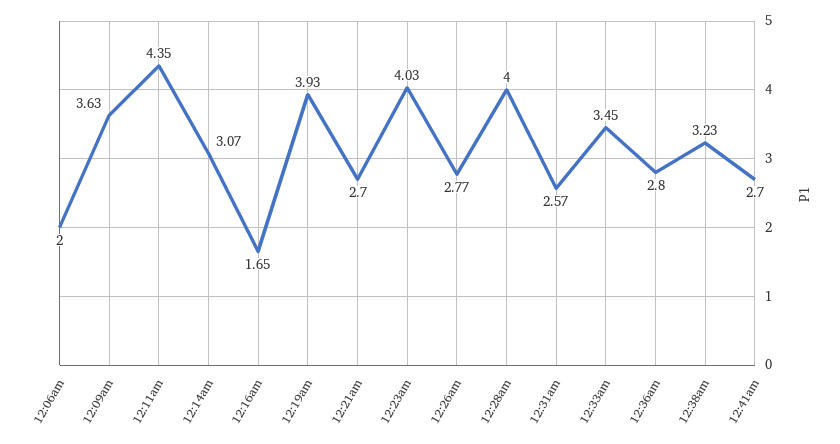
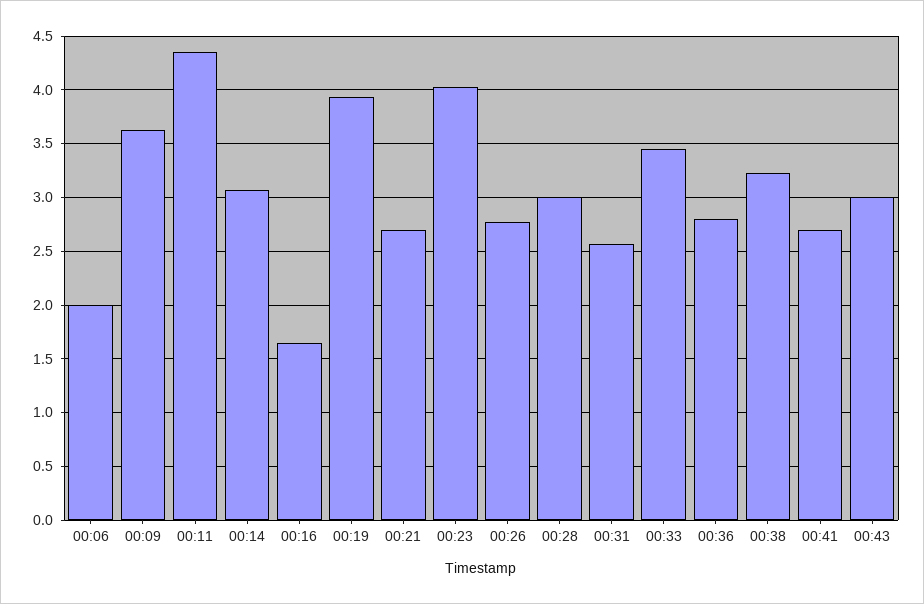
12:28am: 4 -> 3
00:43: none -> 3

